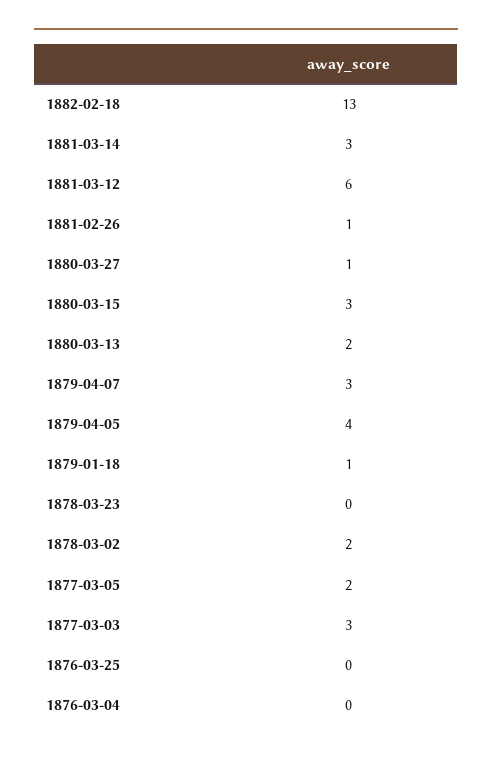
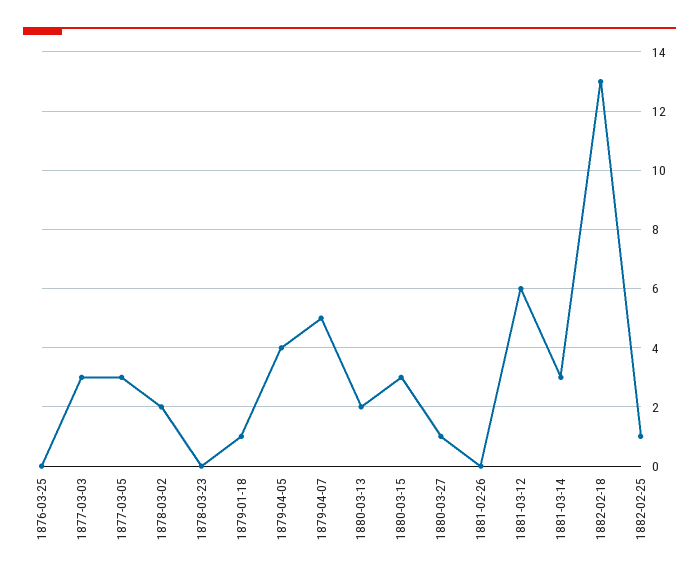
1881-02-26: 1 -> 0
1879-04-07: 3 -> 5
1877-03-05: 2 -> 3
1876-03-04: 0 -> none
1882-02-25: none -> 1

